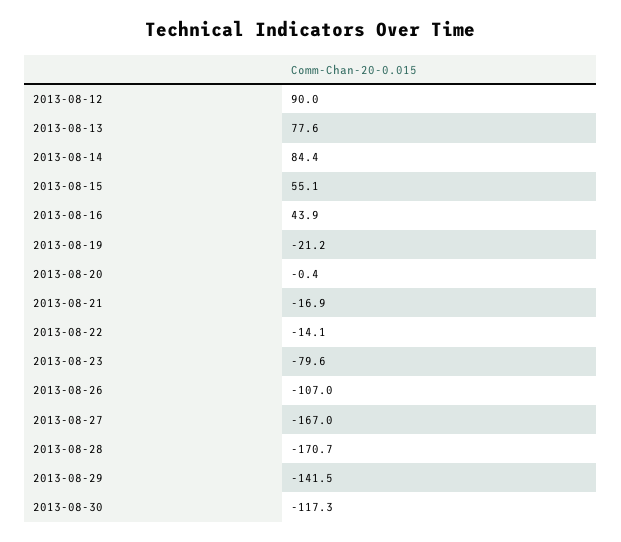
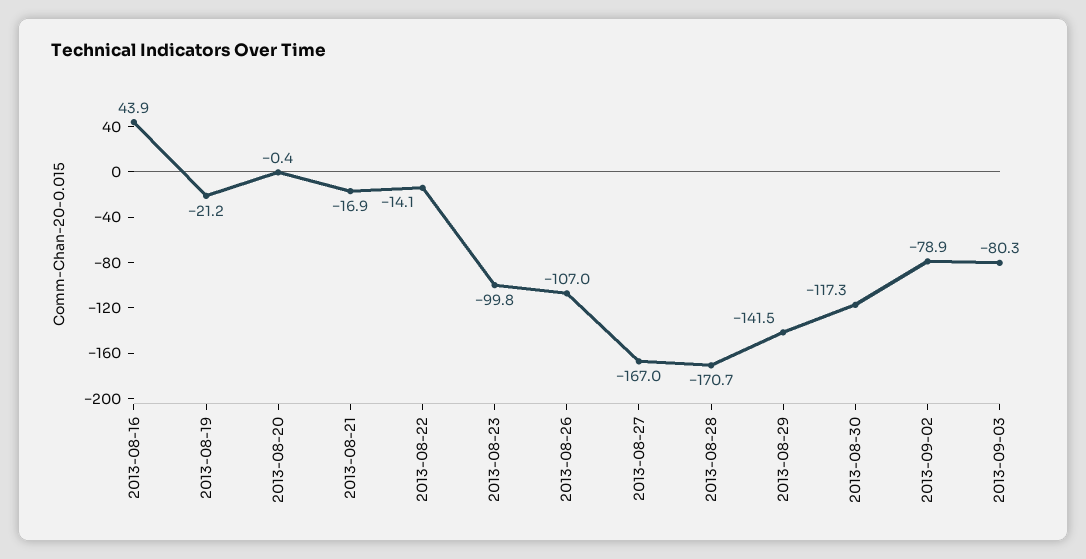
2013-08-12: 90 -> none
2013-08-13: 77.6 -> none
2013-08-14: 84.4 -> none
2013-08-15: 55.1 -> none
2013-08-23: -79.6 -> -99.8
2013-09-02: none -> -78.9
2013-09-03: none -> -80.3

